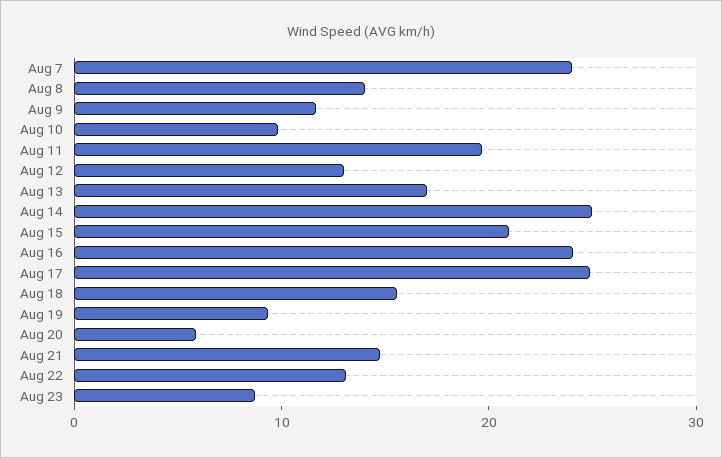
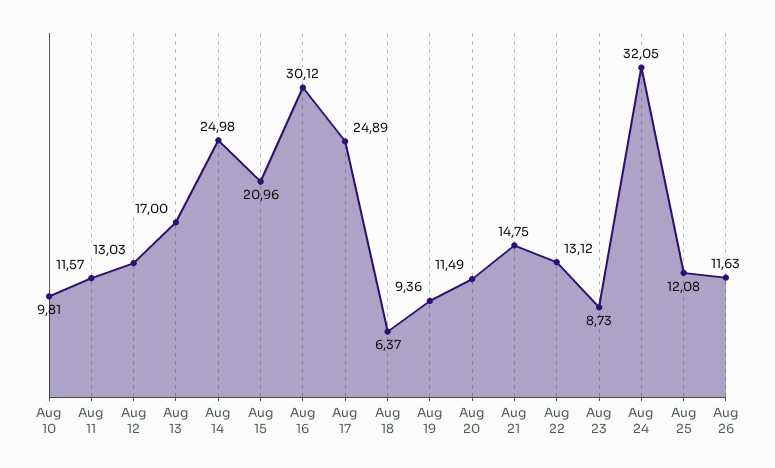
Aug 7: 24 -> none
Aug 8: 14 -> none
Aug 9: 12 -> none
Aug 11: 20 -> 11.57
Aug 16: 24 -> 30.12
Aug 18: 16 -> 6.37
Aug 20: 6 -> 11.49
Aug 24: none -> 32.05
Aug 25: none -> 12.08
Aug 26: none -> 11.63

